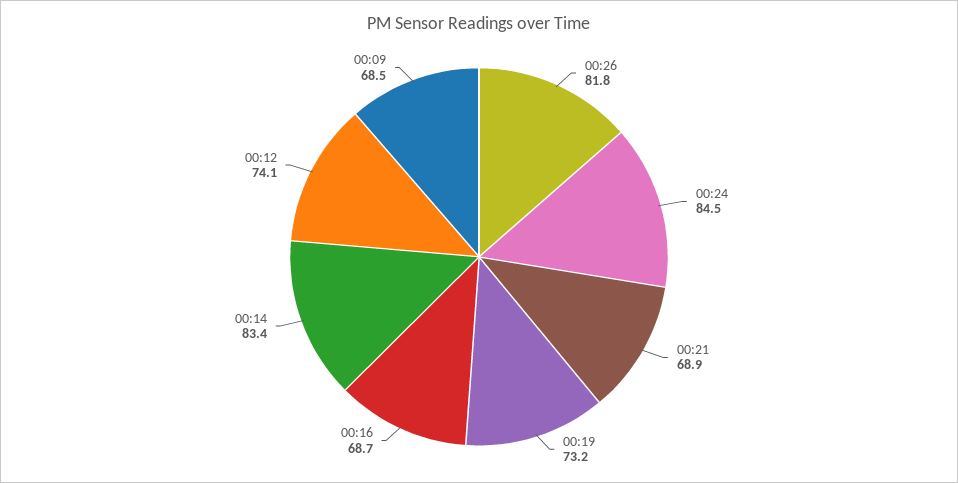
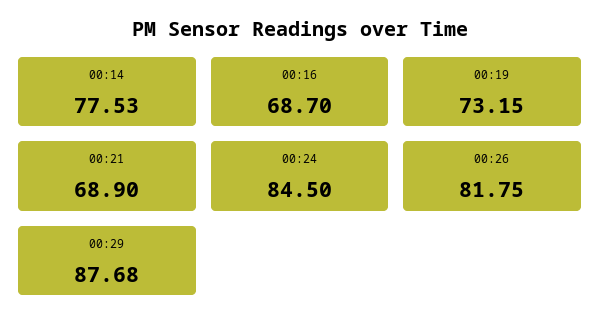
00:14: 83.4 -> 77.53
00:12: 74.1 -> none
00:09: 68.5 -> none
00:29: none -> 87.68

